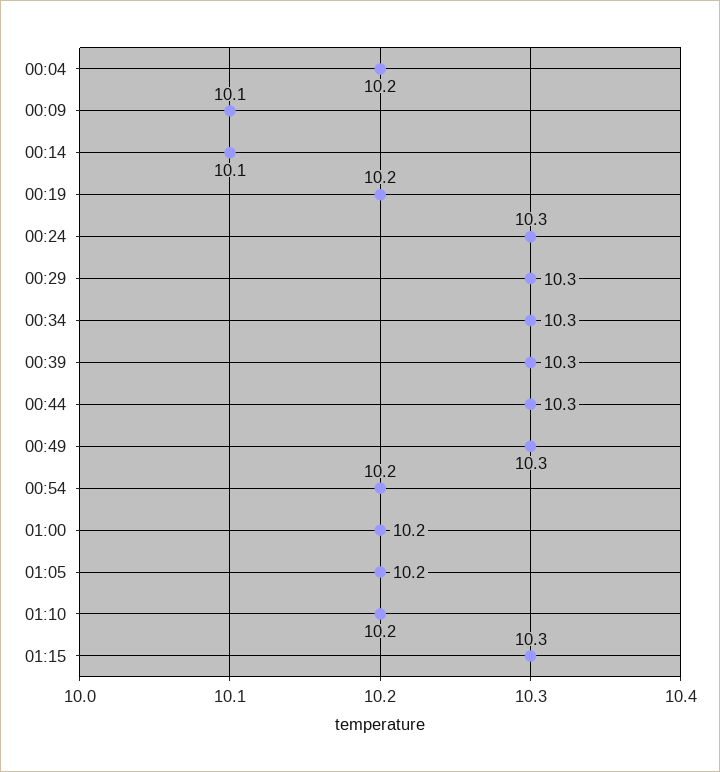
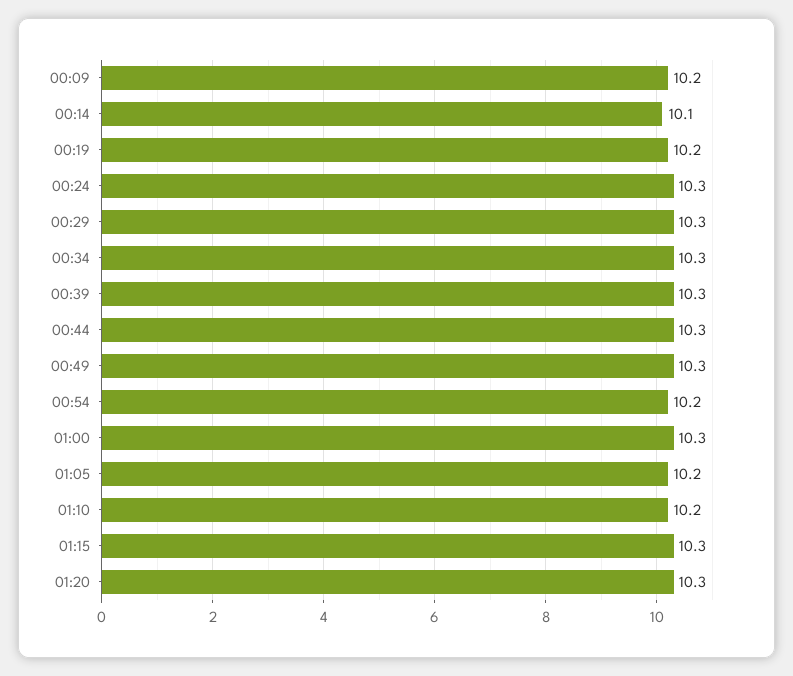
00:04: 10.2 -> none
00:09: 10.1 -> 10.2
01:00: 10.2 -> 10.3
01:20: none -> 10.3

